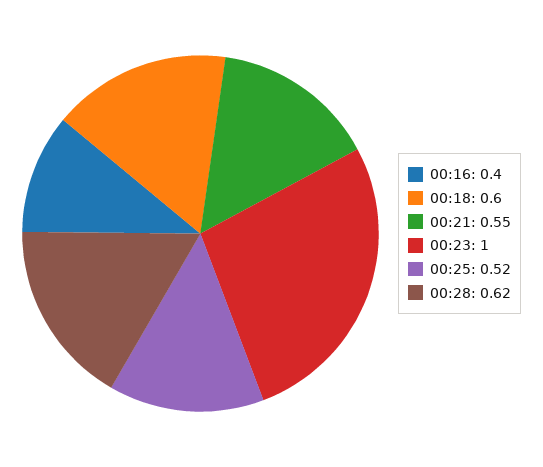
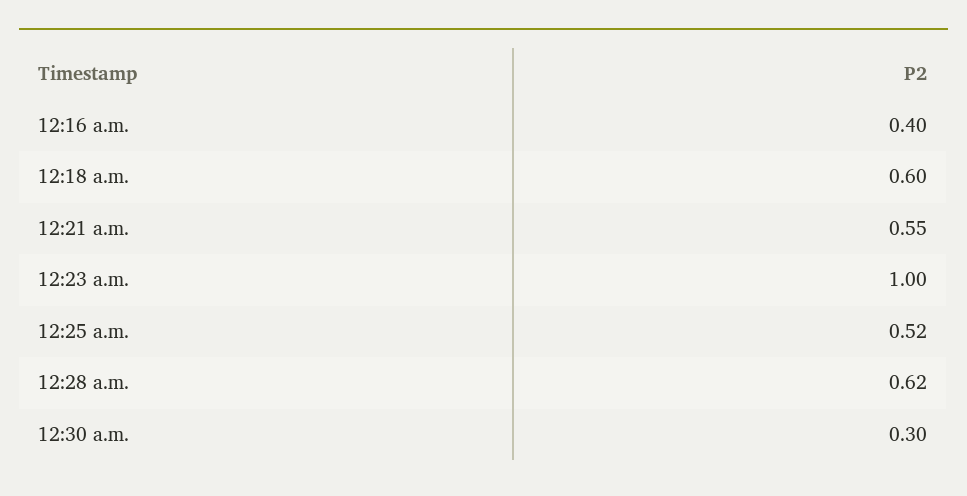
12:30 a.m.: none -> 0.3

